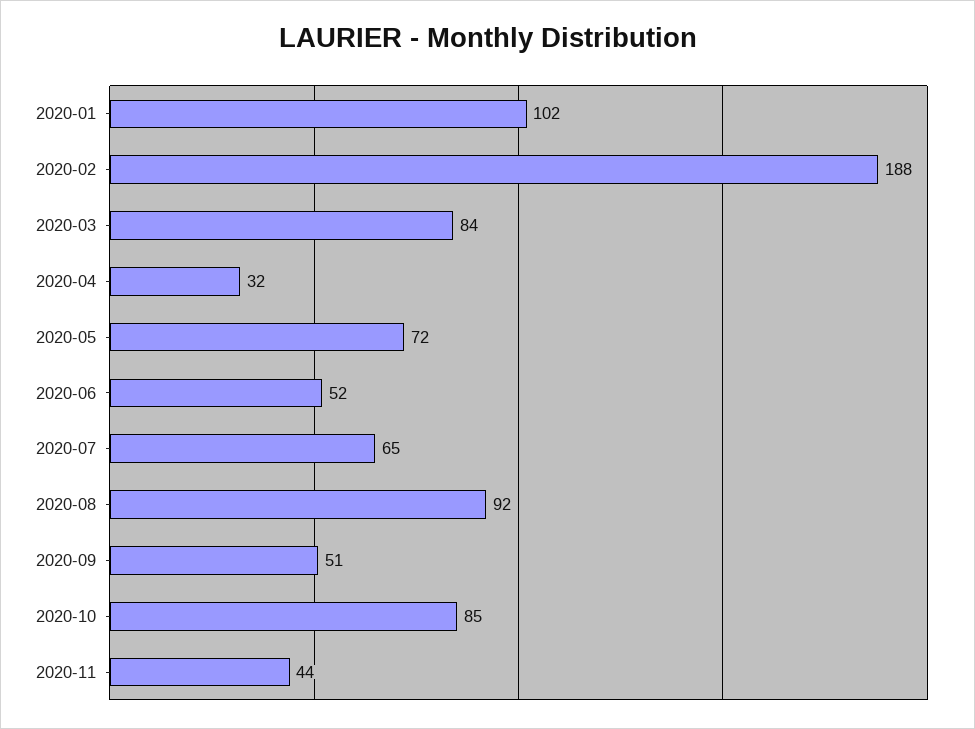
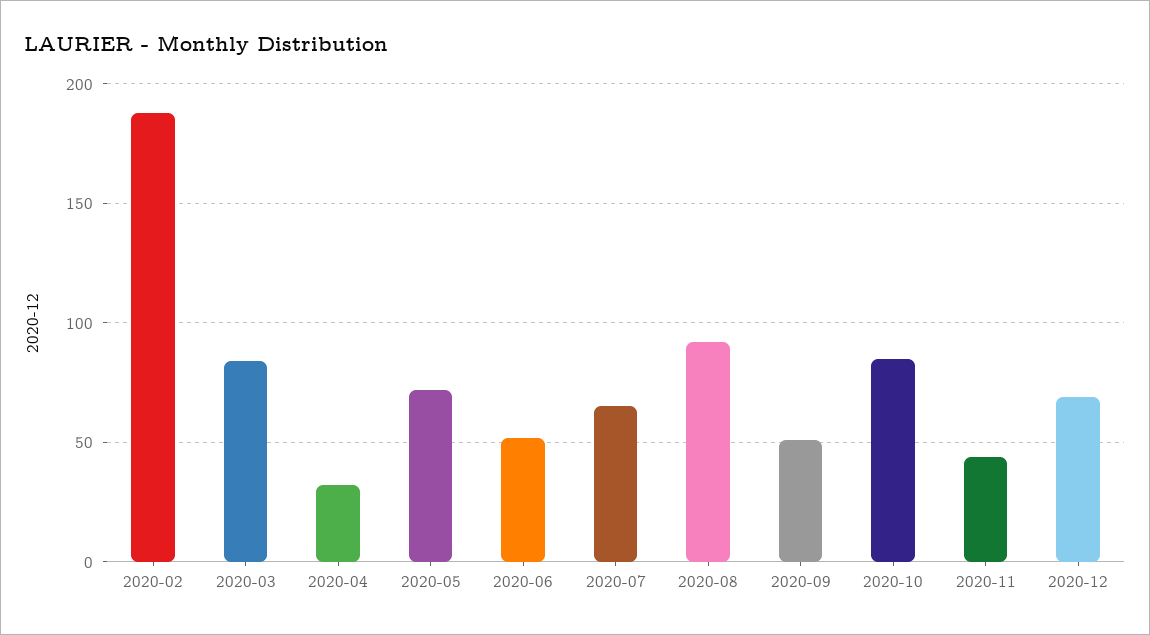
2020-01: 102 -> none
2020-12: none -> 70

